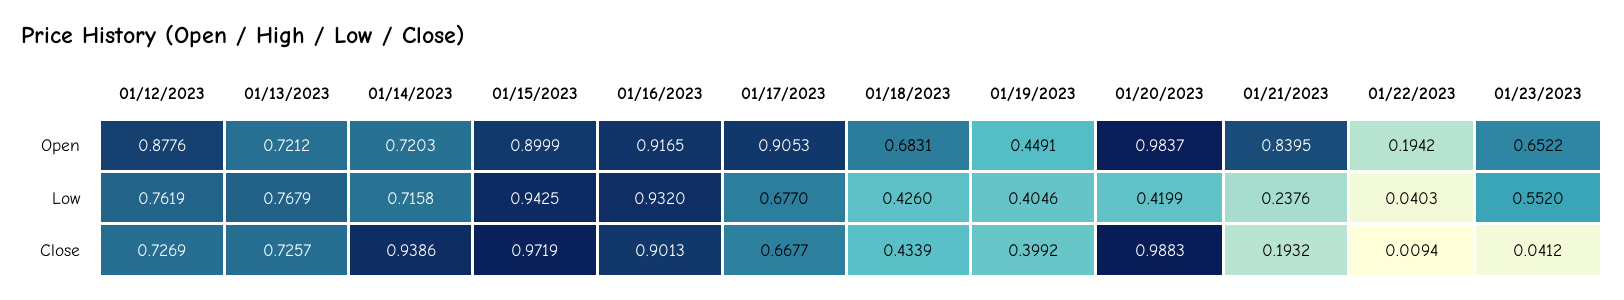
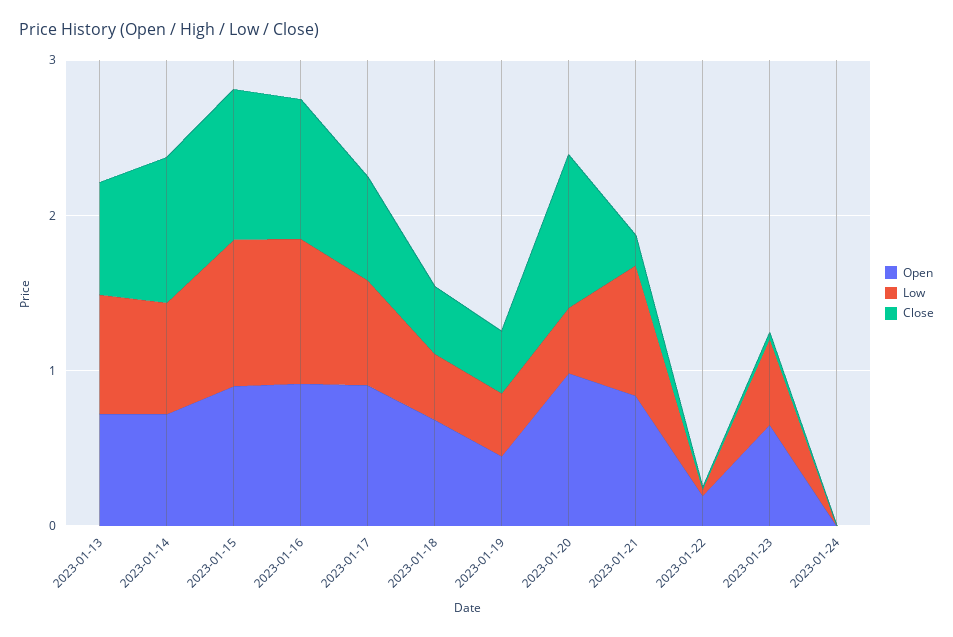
Open, 01/12/2023: 0.8776 -> none
Low, 01/12/2023: 0.7619 -> none
Low, 01/21/2023: 0.2376 -> 0.8
Close, 01/12/2023: 0.7269 -> none
Open, 2023-01-24: none -> 0
Low, 2023-01-24: none -> 0
Close, 2023-01-24: none -> 0

